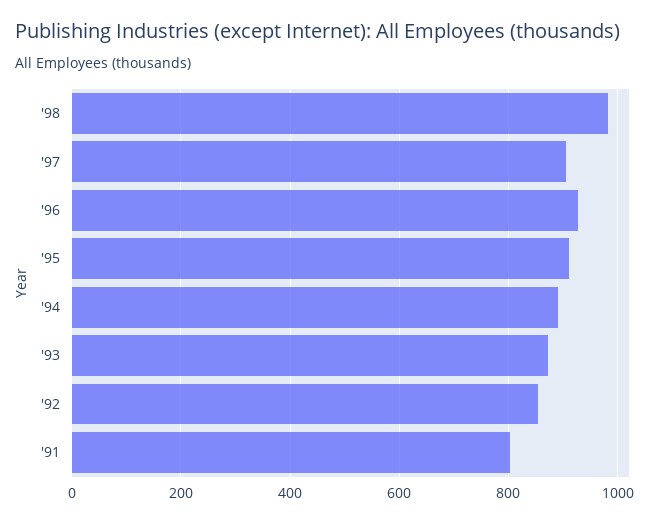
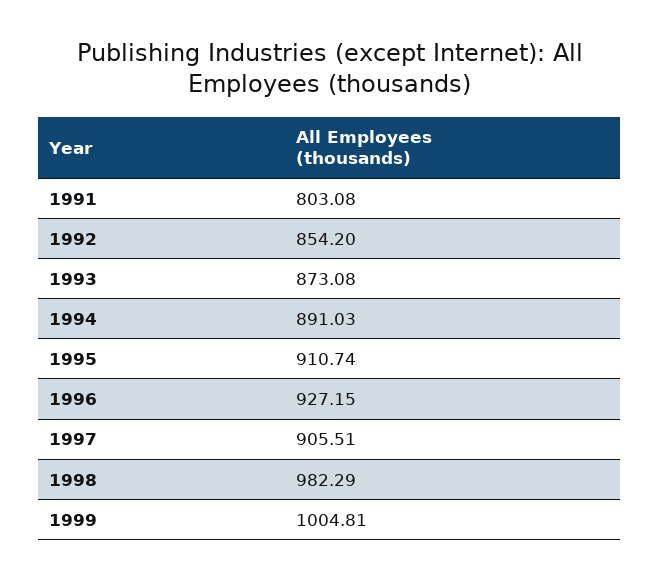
1999: none -> 1004.81

